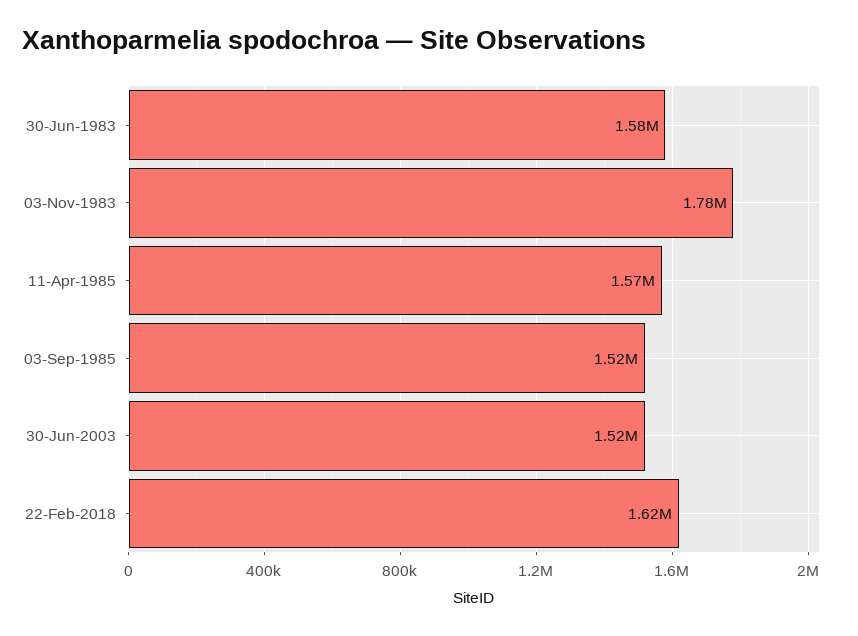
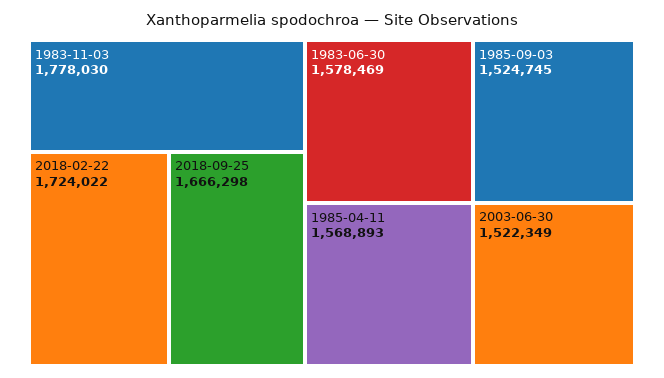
22-Feb-2018: 1620000 -> 1724022
2018-09-25: none -> 1666298

